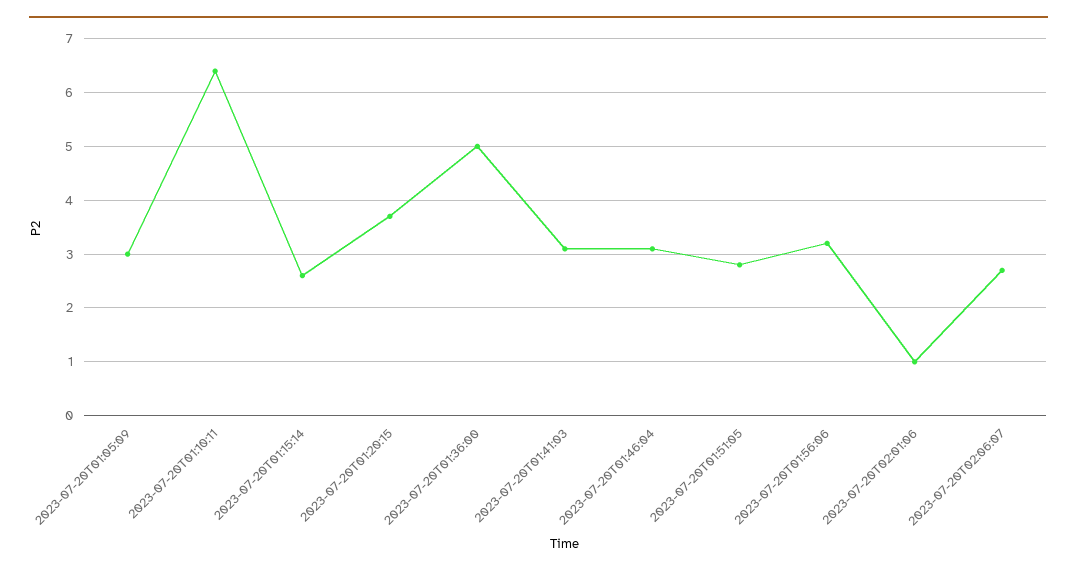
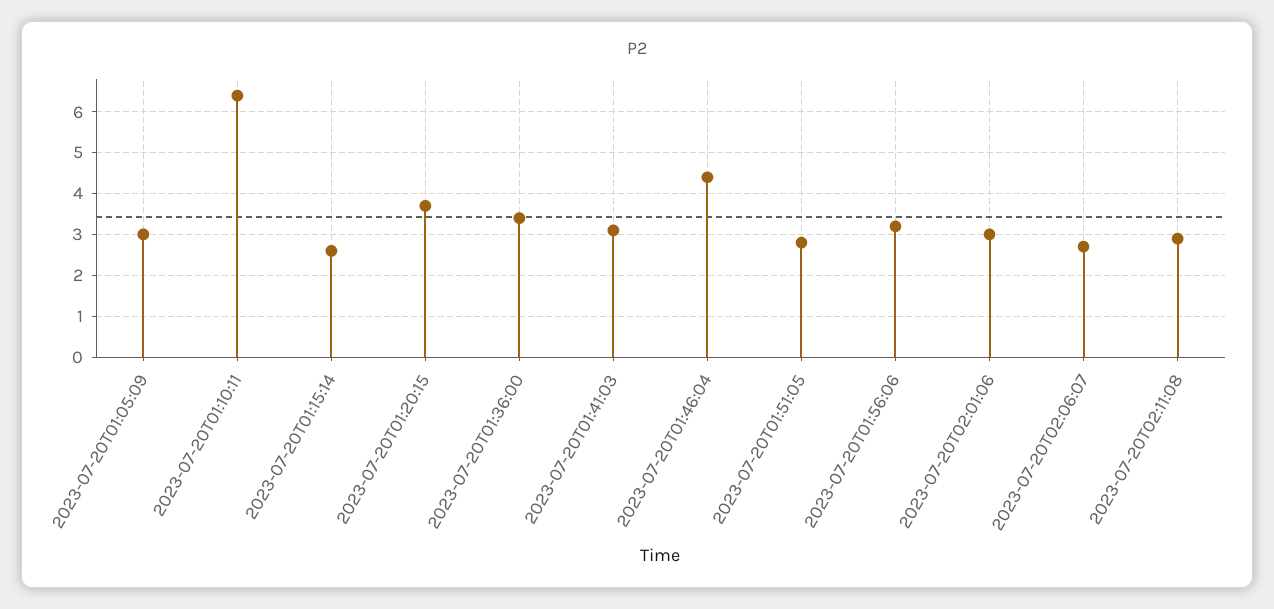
2023-07-20T01:36:00: 5 -> 3.5
2023-07-20T01:46:04: 3 -> 4.5
2023-07-20T02:01:06: 1 -> 3
2023-07-20T02:11:08: none -> 3

